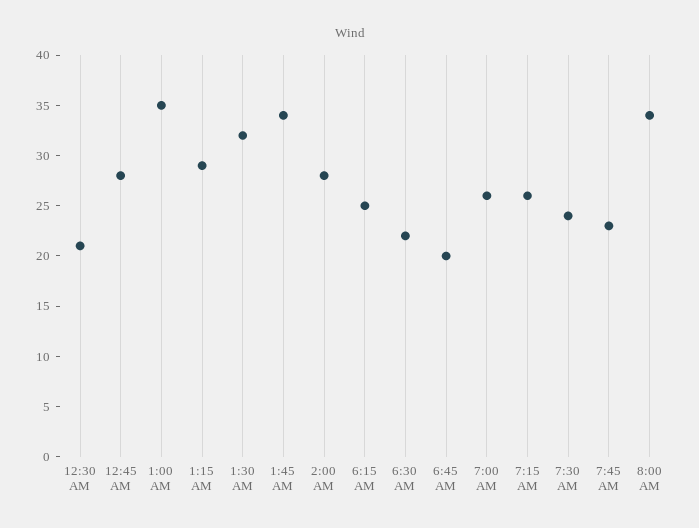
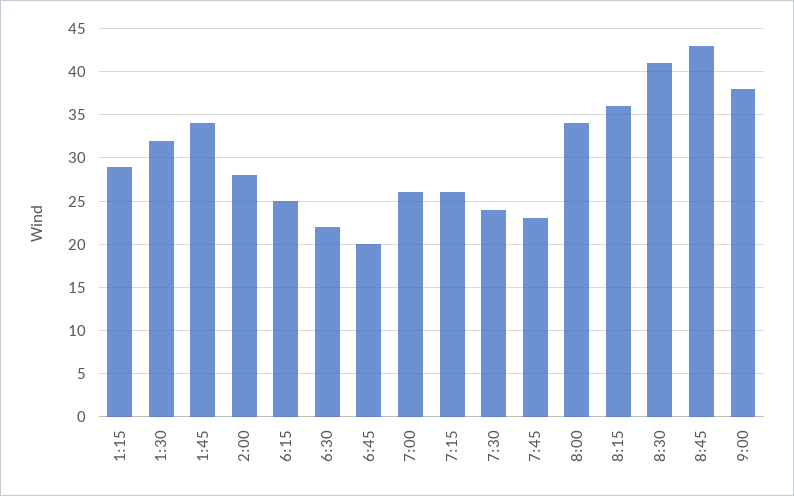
12:30 AM: 21 -> none
12:45 AM: 28 -> none
1:00 AM: 35 -> none
8:15: none -> 36
8:30: none -> 41
8:45: none -> 43
9:00: none -> 38

